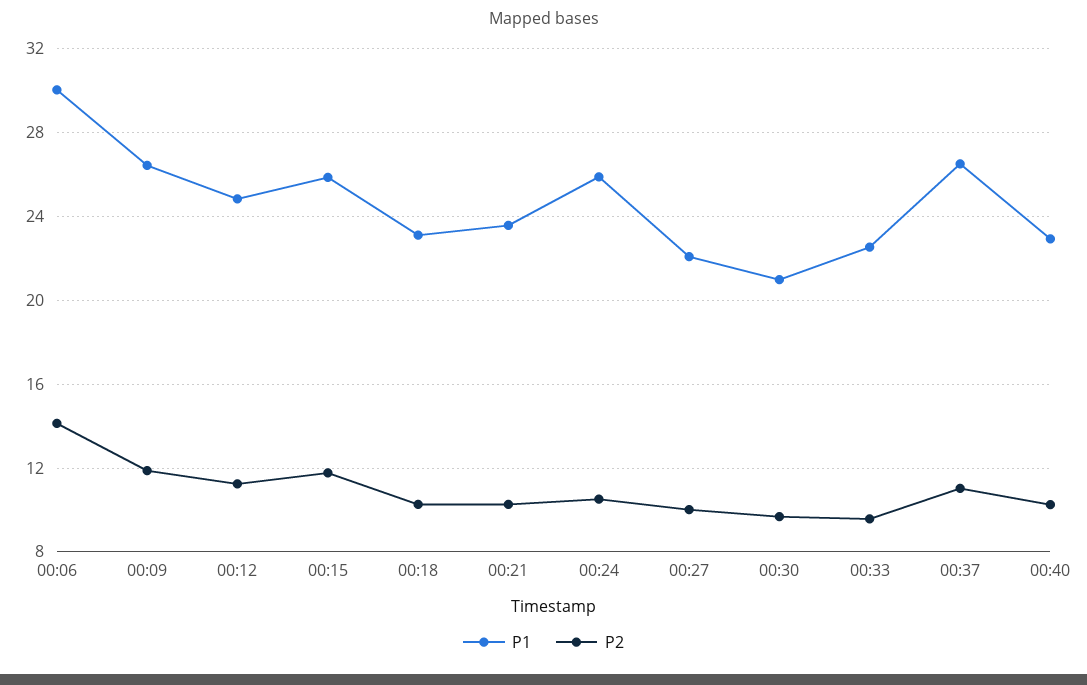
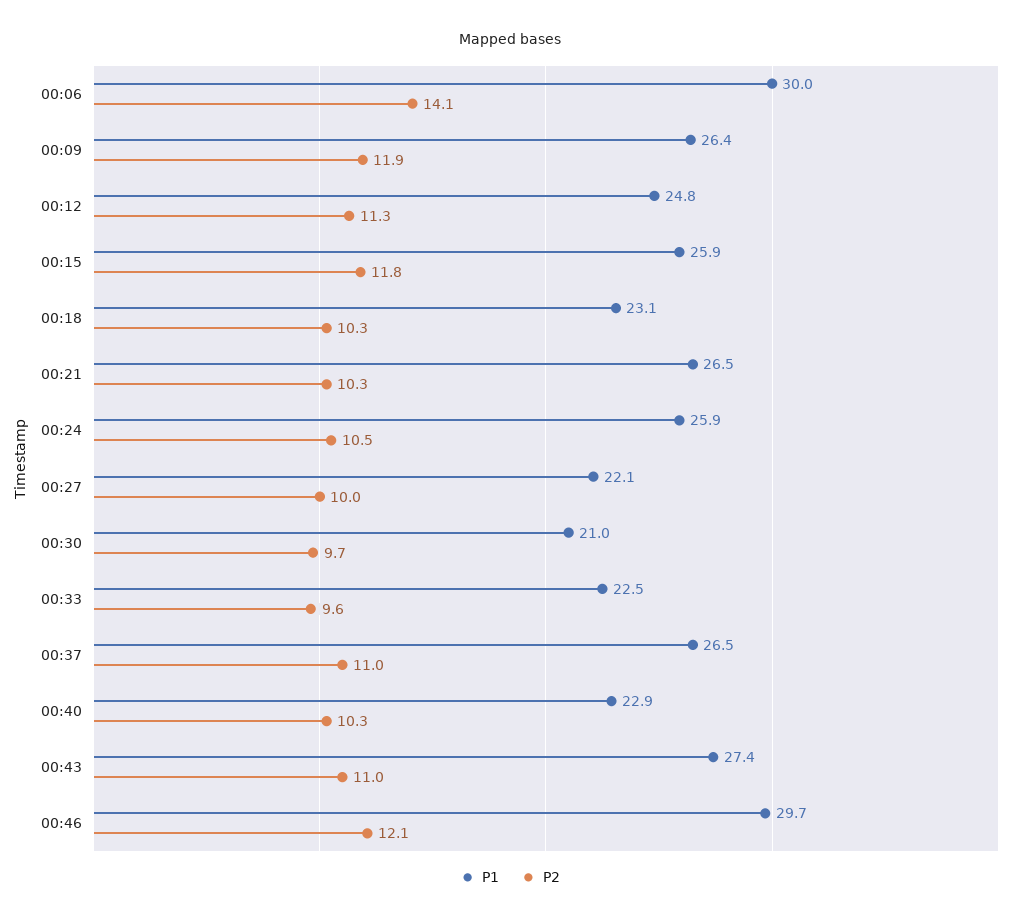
P1, 00:21: 23.5 -> 26.5
P1, 00:43: none -> 27.4
P2, 00:43: none -> 11
P1, 00:46: none -> 29.7
P2, 00:46: none -> 12.1

